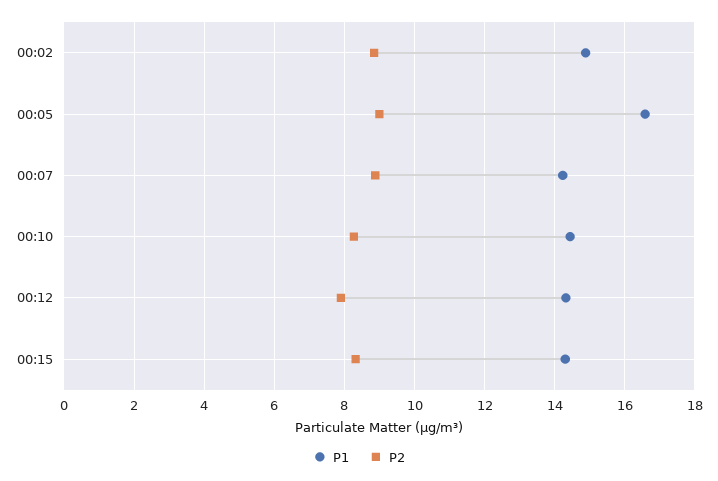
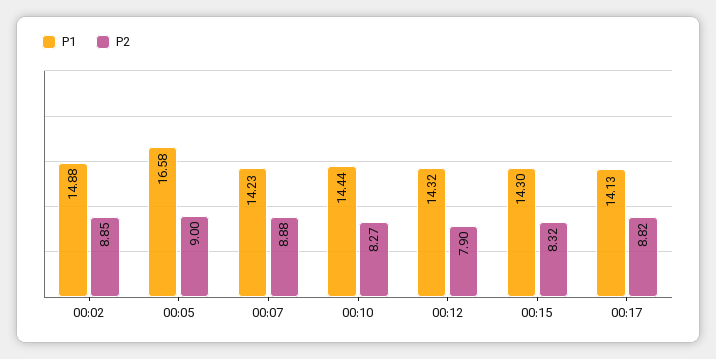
P1, 00:17: none -> 14.13
P2, 00:17: none -> 8.82

